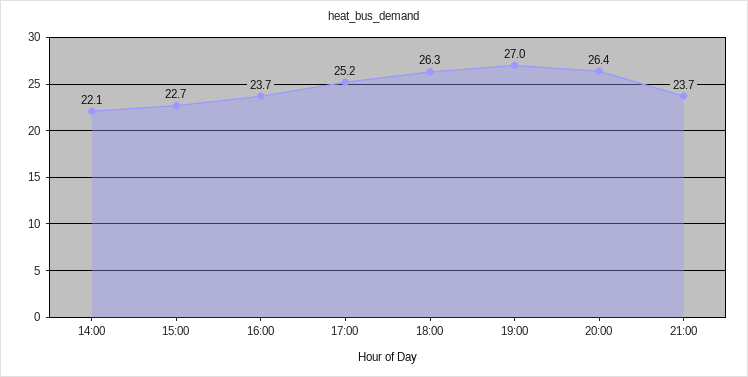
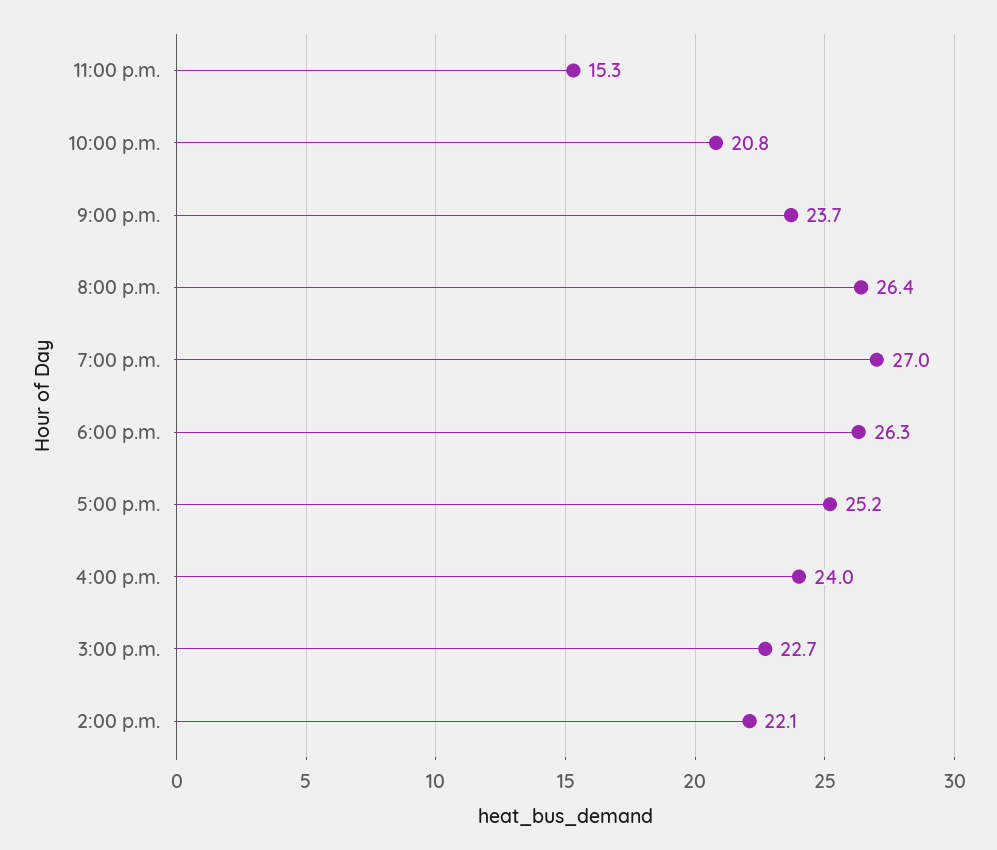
16:00: 23.7 -> 24
11:00 p.m.: none -> 15.3
10:00 p.m.: none -> 20.8

